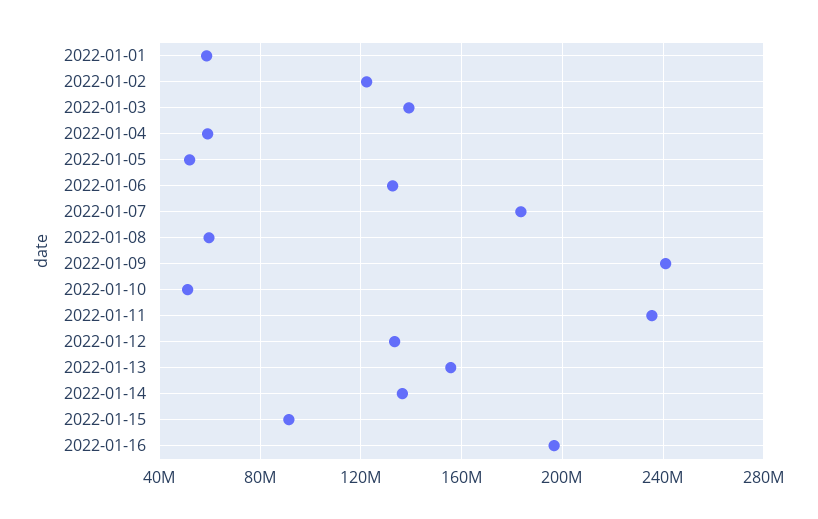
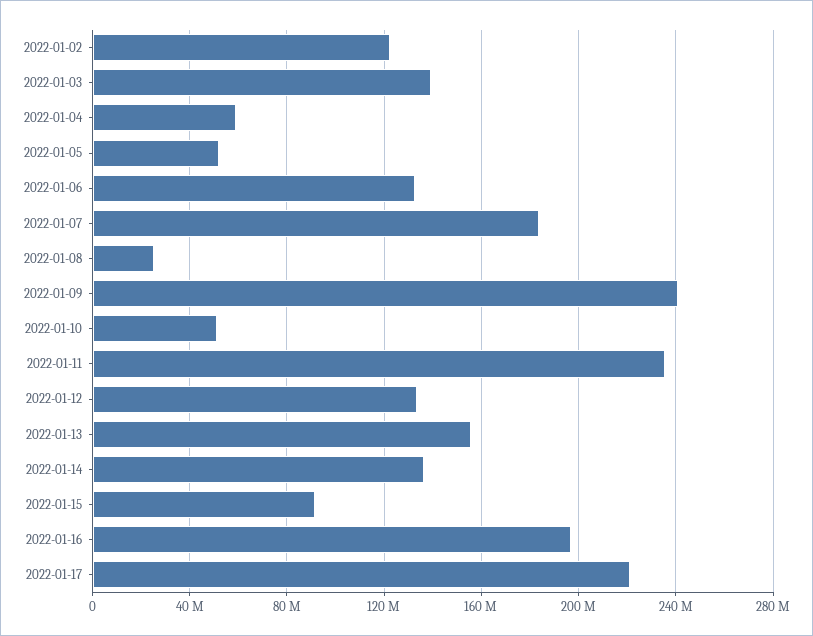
2022-01-01: 60000000 -> none
2022-01-08: 60000000 -> 25000000
2022-01-17: none -> 220000000

